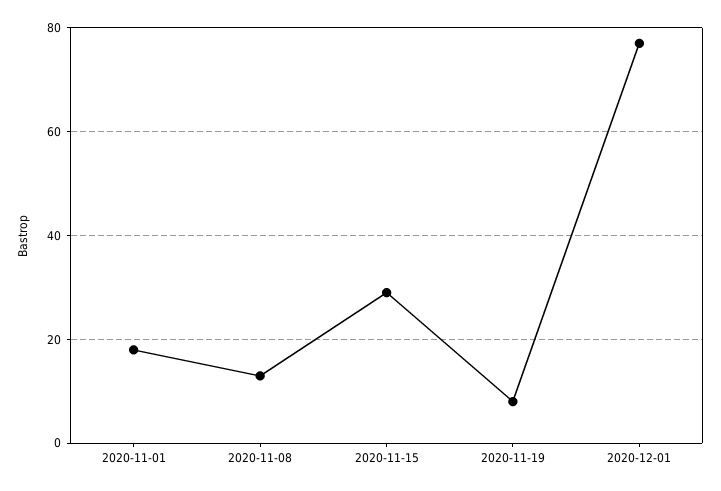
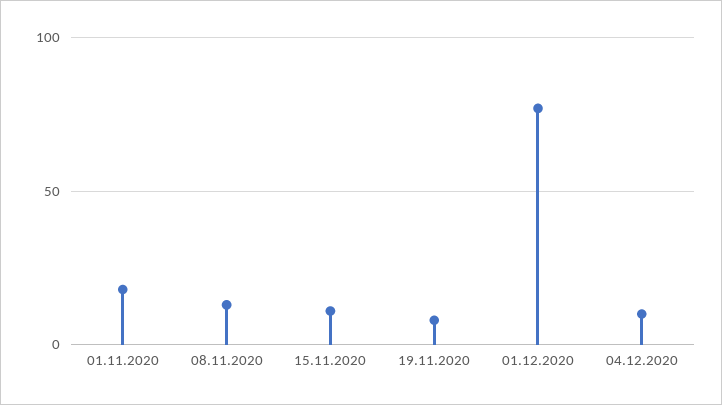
2020-11-15: 30 -> 10
04.12.2020: none -> 10

